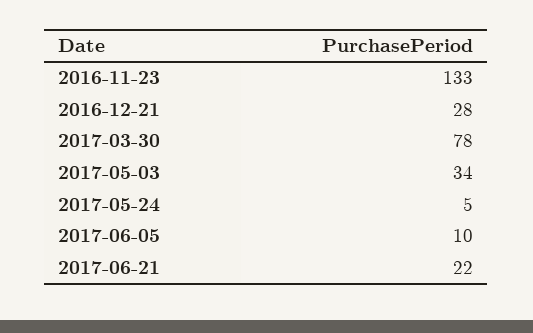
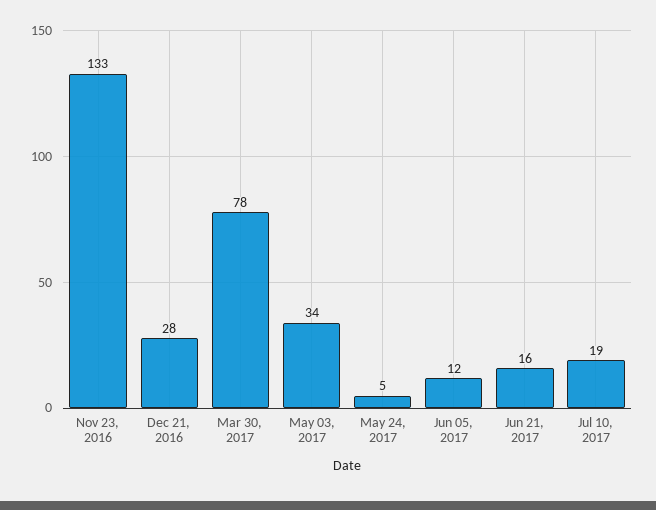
2017-06-05: 10 -> 12
2017-06-21: 22 -> 16
Jul 10, 2017: none -> 19

